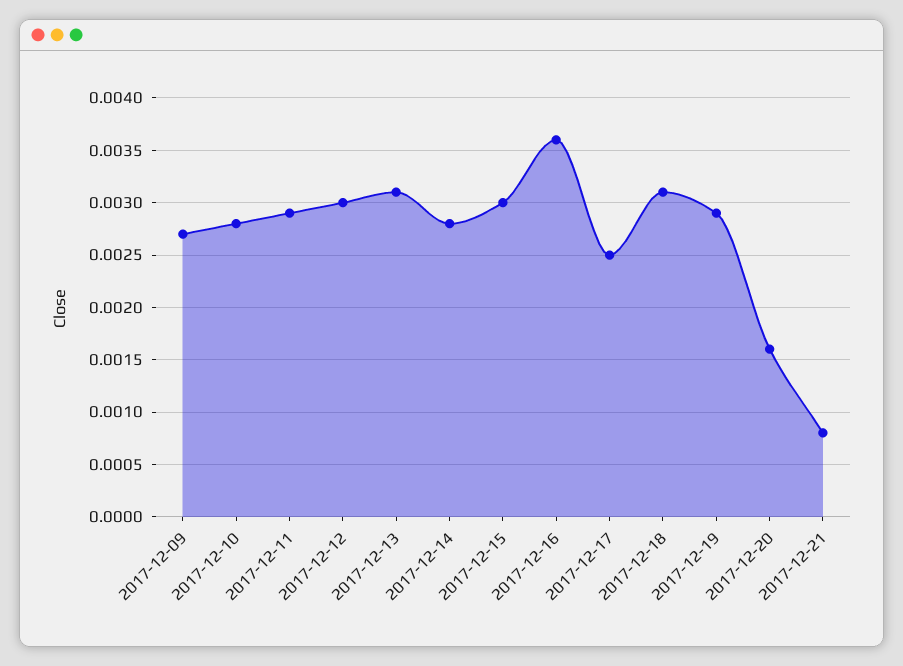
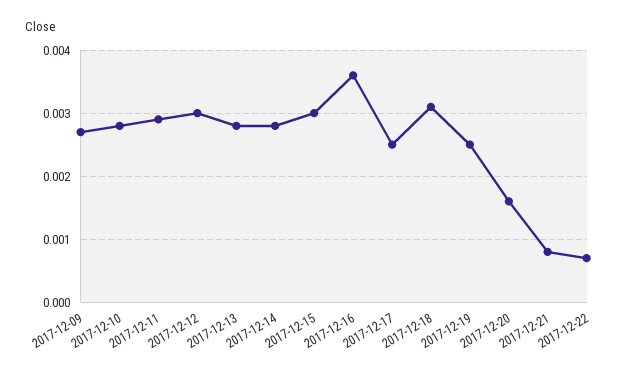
2017-12-13: 0.0031 -> 0.0028
2017-12-19: 0.0029 -> 0.0025
2017-12-22: none -> 0.0007

